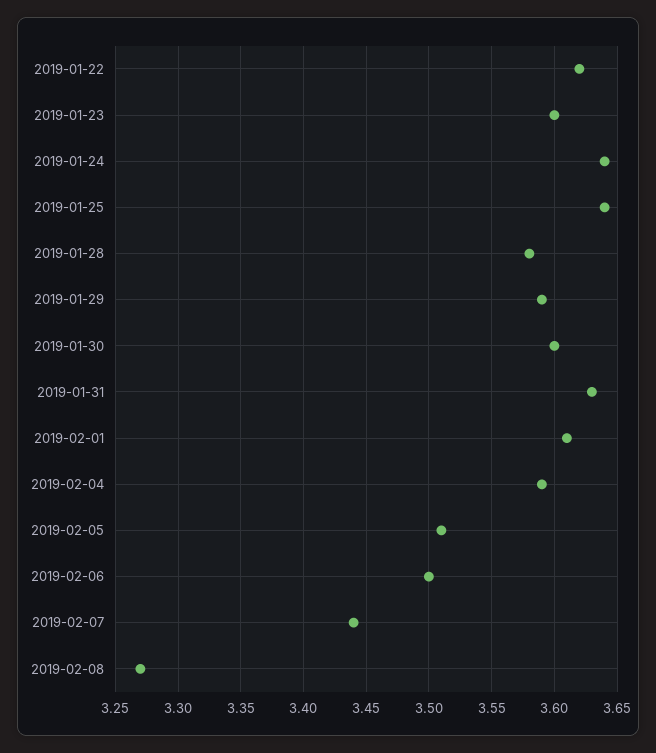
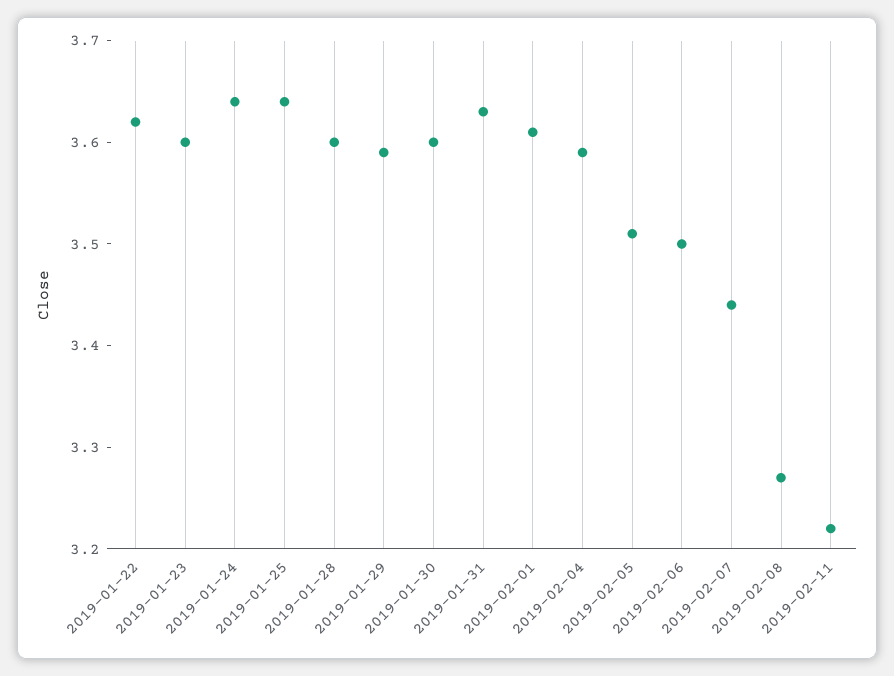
2019-01-28: 3.58 -> 3.6
2019-02-11: none -> 3.22

